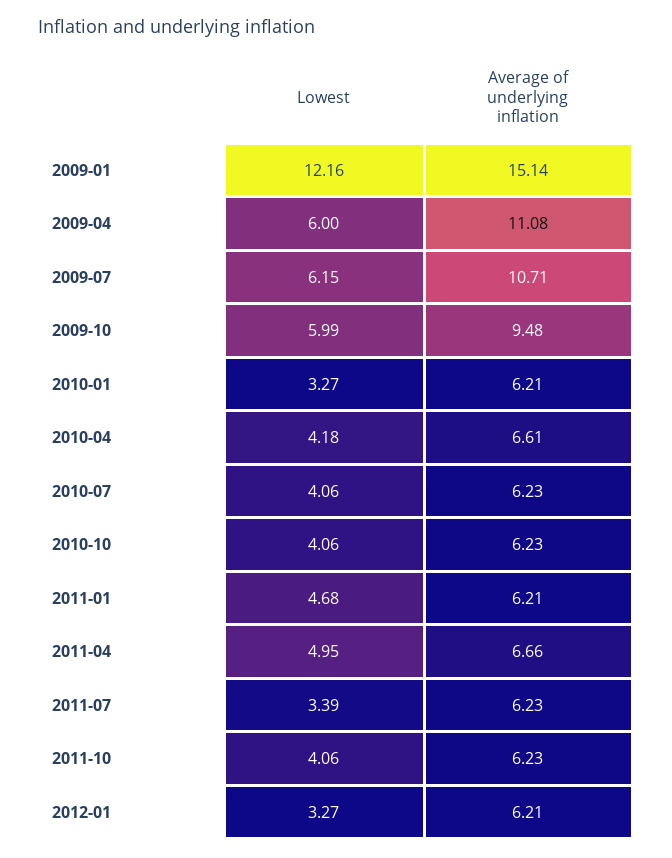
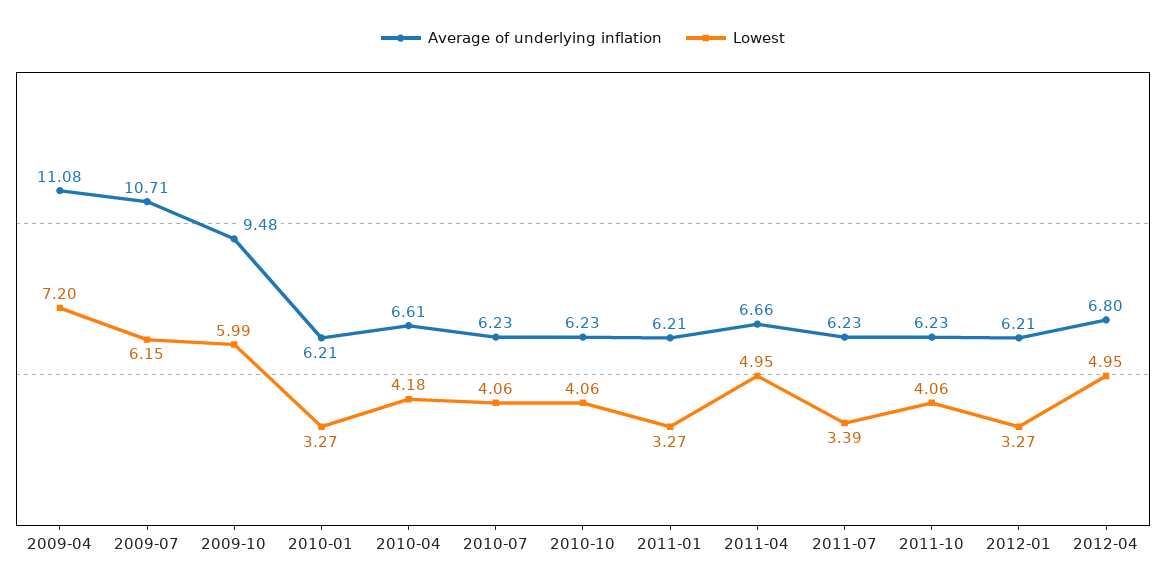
Lowest, 2009-01: 12.16 -> none
Average of underlying inflation, 2009-01: 15.14 -> none
Lowest, 2009-04: 6 -> 7.2
Lowest, 2011-01: 4.68 -> 3.27
Average of underlying inflation, 2012-04: none -> 6.8
Lowest, 2012-04: none -> 4.95

